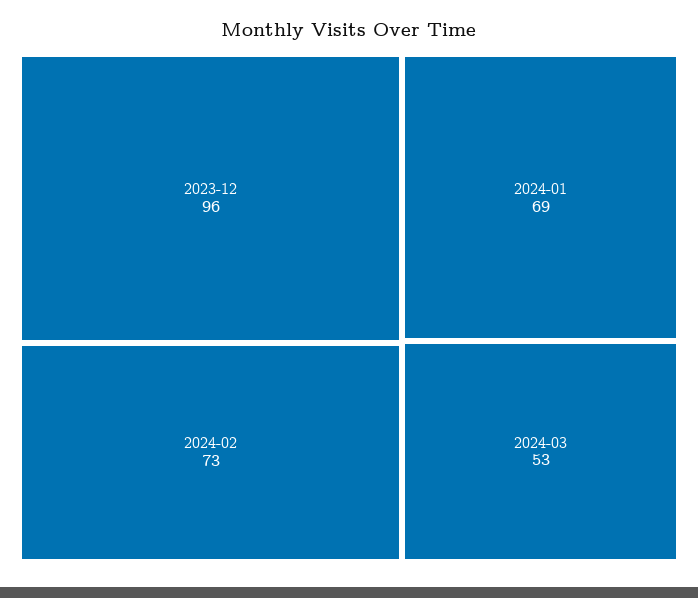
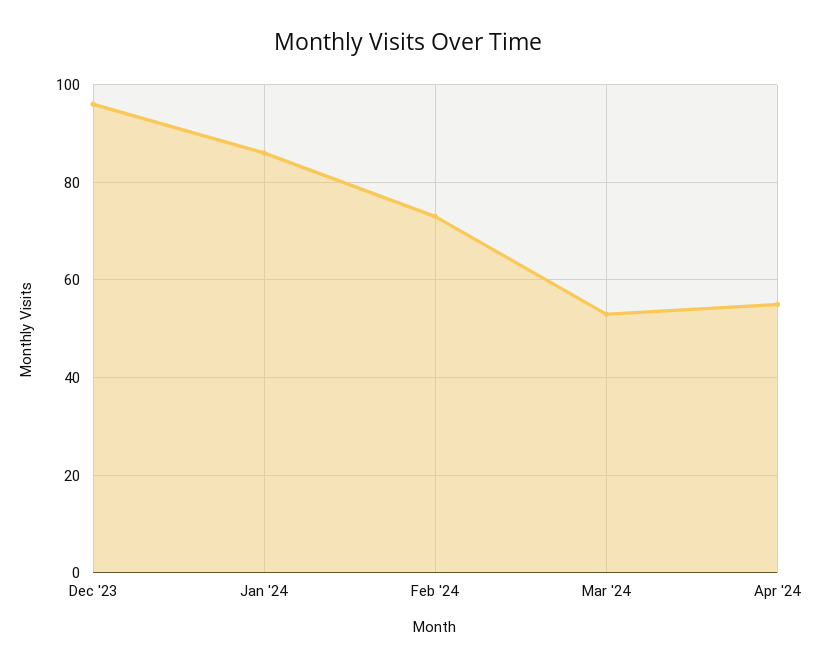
2024-01: 69 -> 85
Apr '24: none -> 55

